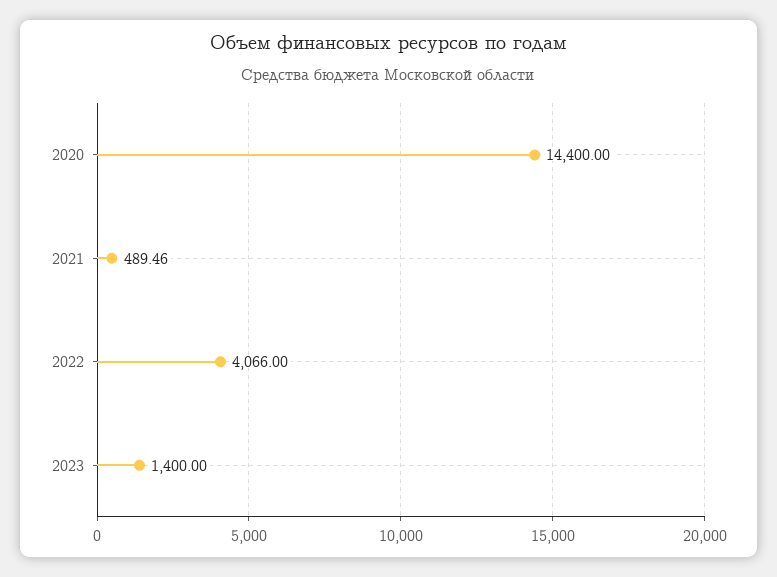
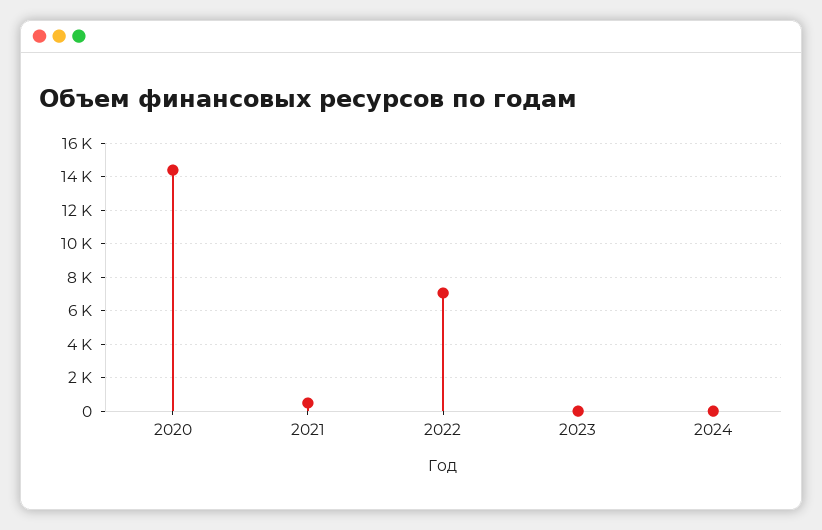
2022: 4066 -> 7000
2023: 1400 -> 0
2024: none -> 0

